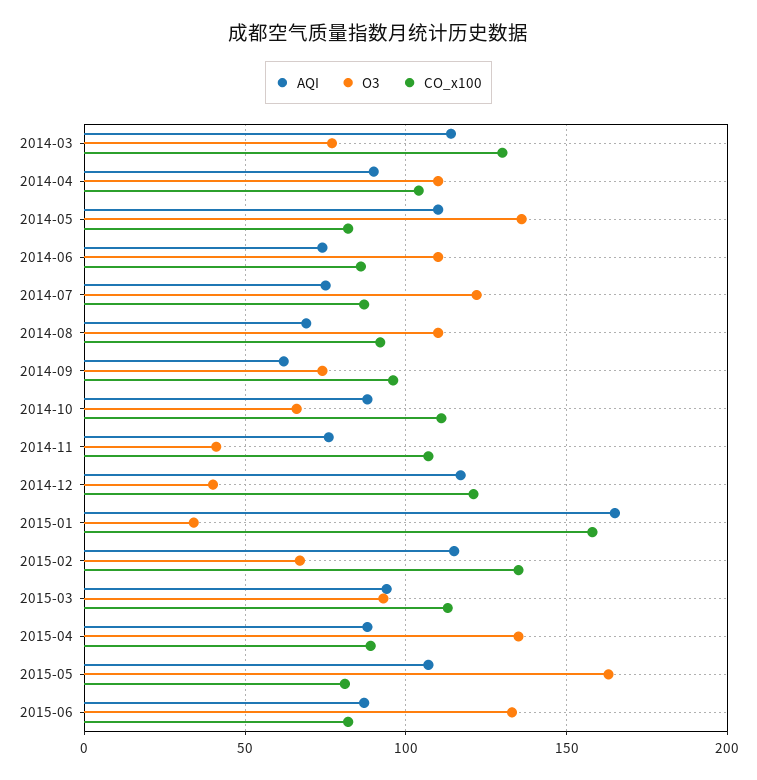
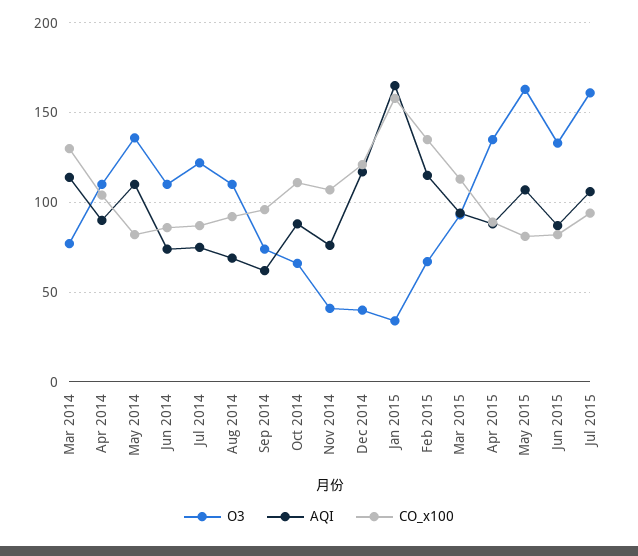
O3, Jul 2015: none -> 160
AQI, Jul 2015: none -> 105
CO_x100, Jul 2015: none -> 95

